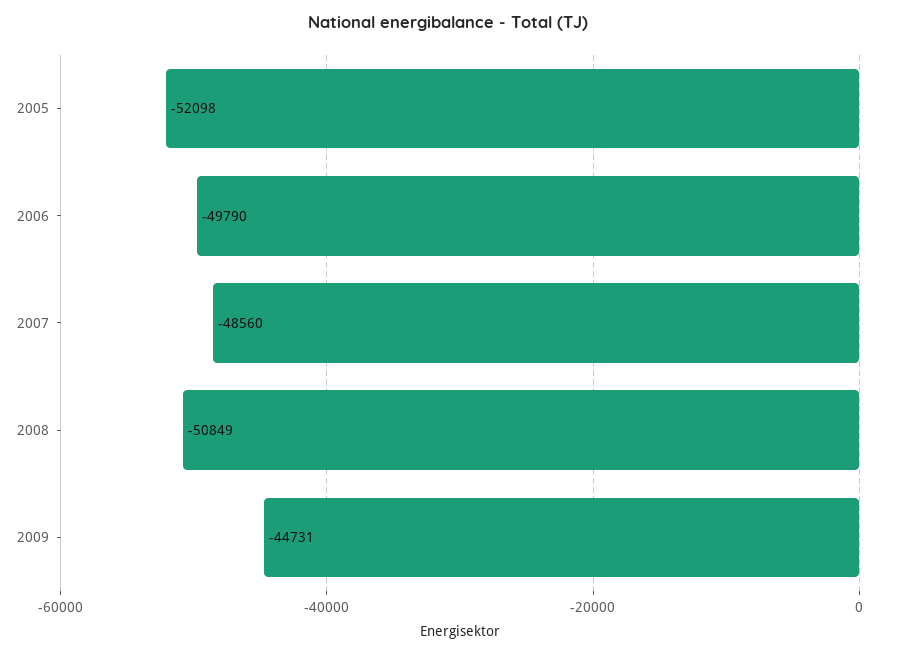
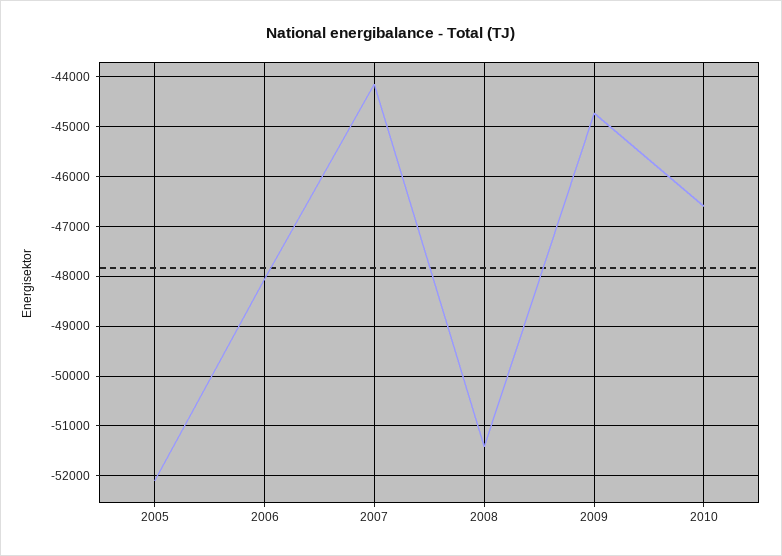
2006: -49790 -> -48000
2007: -48560 -> -44200
2008: -50849 -> -51400
2010: none -> -46600

